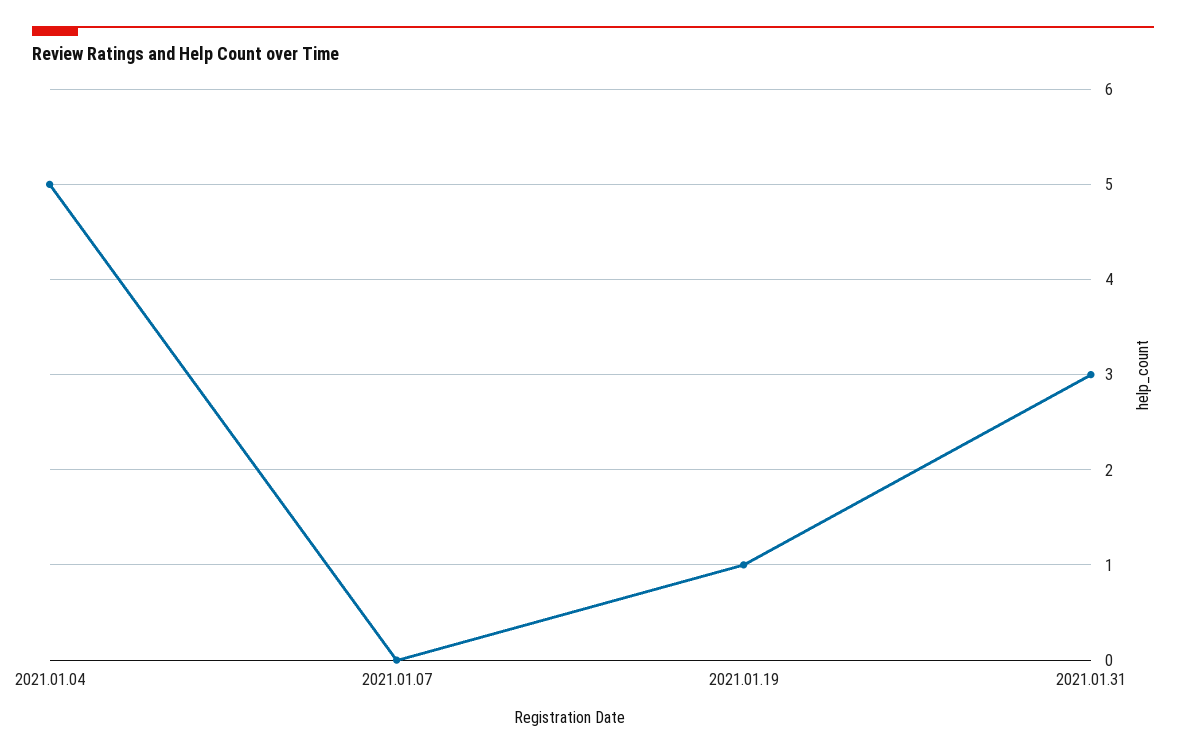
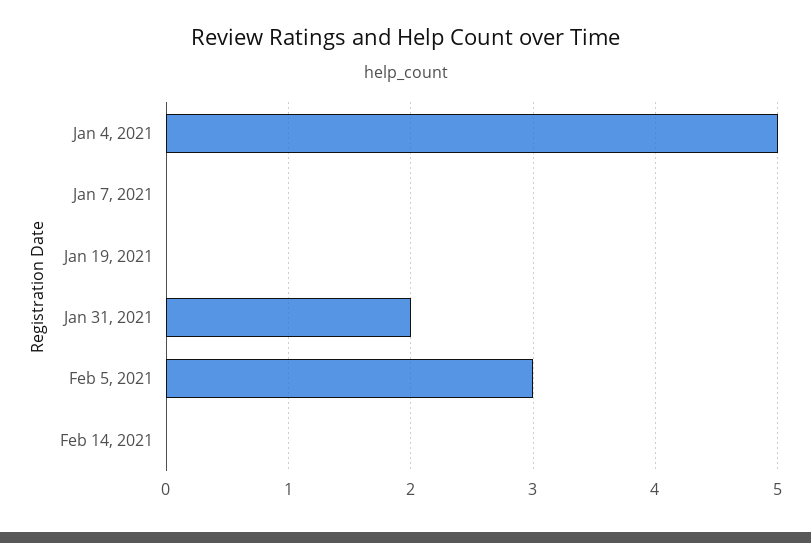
2021.01.19: 1 -> 0
2021.01.31: 3 -> 2
Feb 5, 2021: none -> 3
Feb 14, 2021: none -> 0

